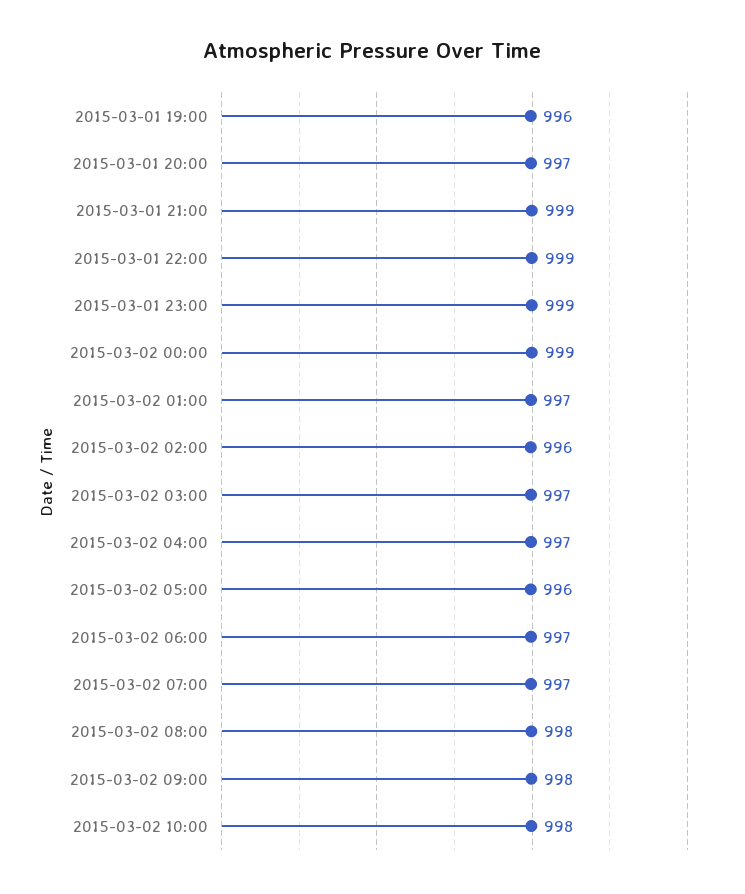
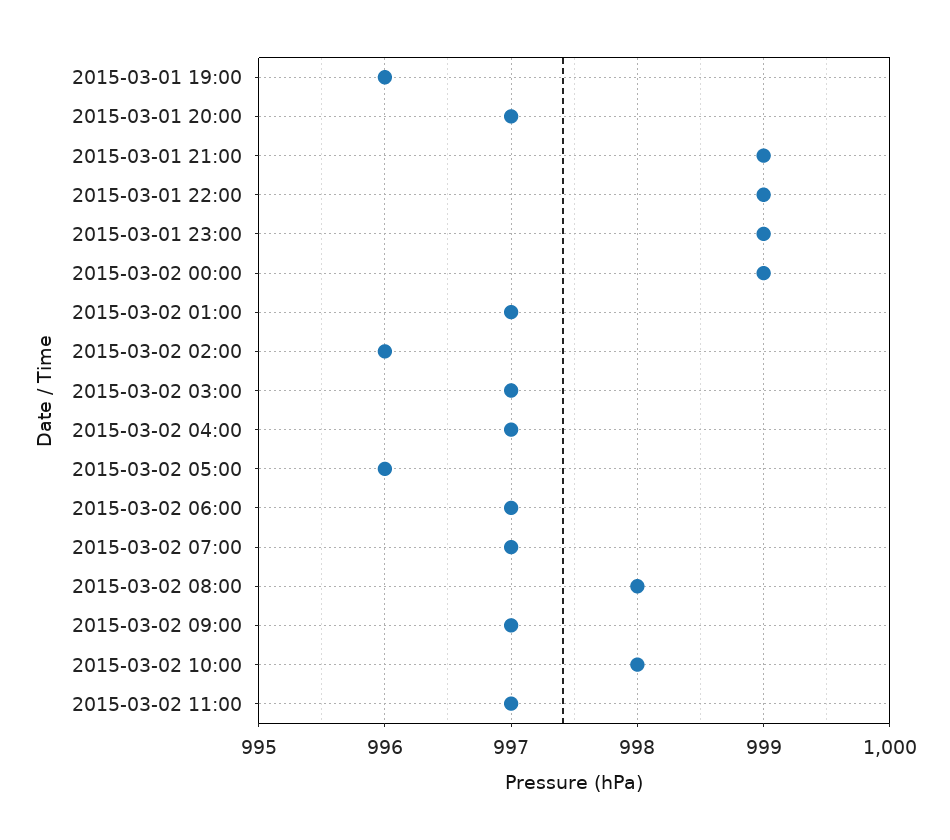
2015-03-02 09:00: 998 -> 997
2015-03-02 11:00: none -> 997

